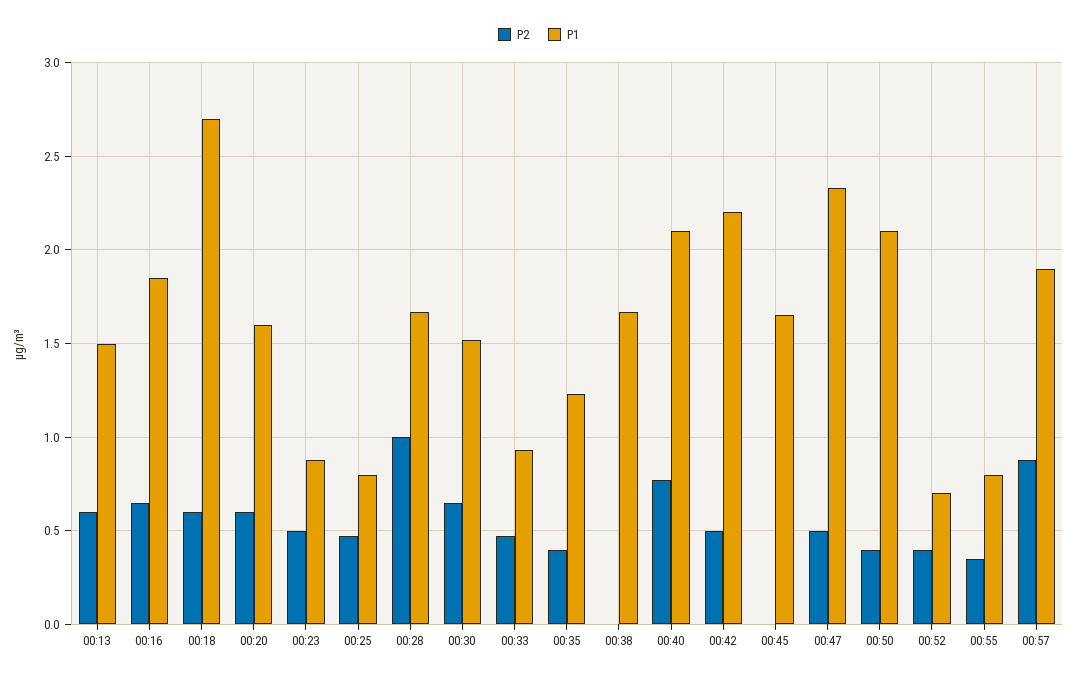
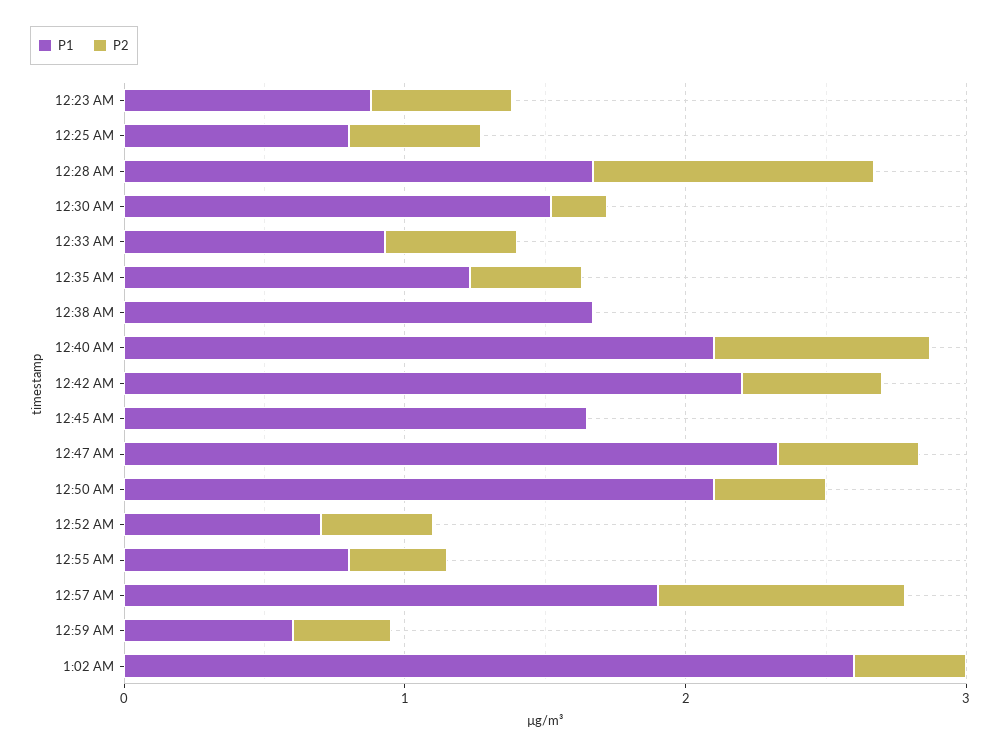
P2, 00:13: 0.6 -> none
P1, 00:13: 1.5 -> none
P2, 00:16: 0.65 -> none
P1, 00:16: 1.85 -> none
P2, 00:18: 0.6 -> none
P1, 00:18: 2.7 -> none
P2, 00:20: 0.6 -> none
P1, 00:20: 1.6 -> none
P2, 00:30: 0.65 -> 0.2
P1, 12:59 AM: none -> 0.6
P2, 12:59 AM: none -> 0.4
P1, 1:02 AM: none -> 2.6
P2, 1:02 AM: none -> 0.4

